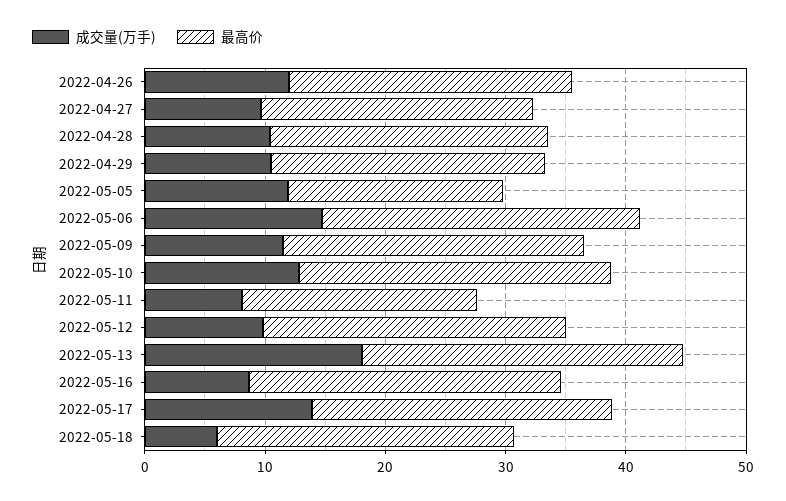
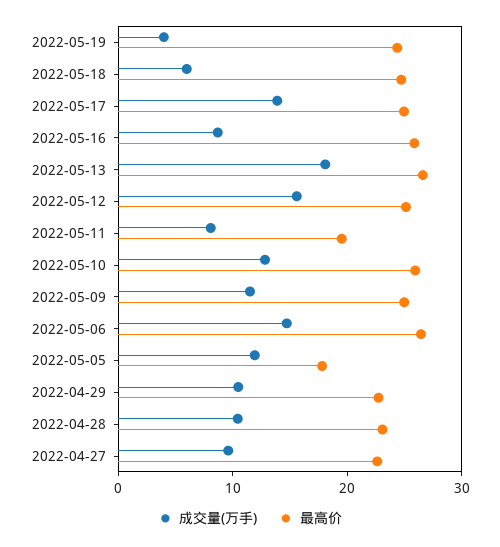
成交量(万手), 2022-04-26: 12 -> none
最高价, 2022-04-26: 24 -> none
成交量(万手), 2022-05-12: 10 -> 16
成交量(万手), 2022-05-19: none -> 4
最高价, 2022-05-19: none -> 24

